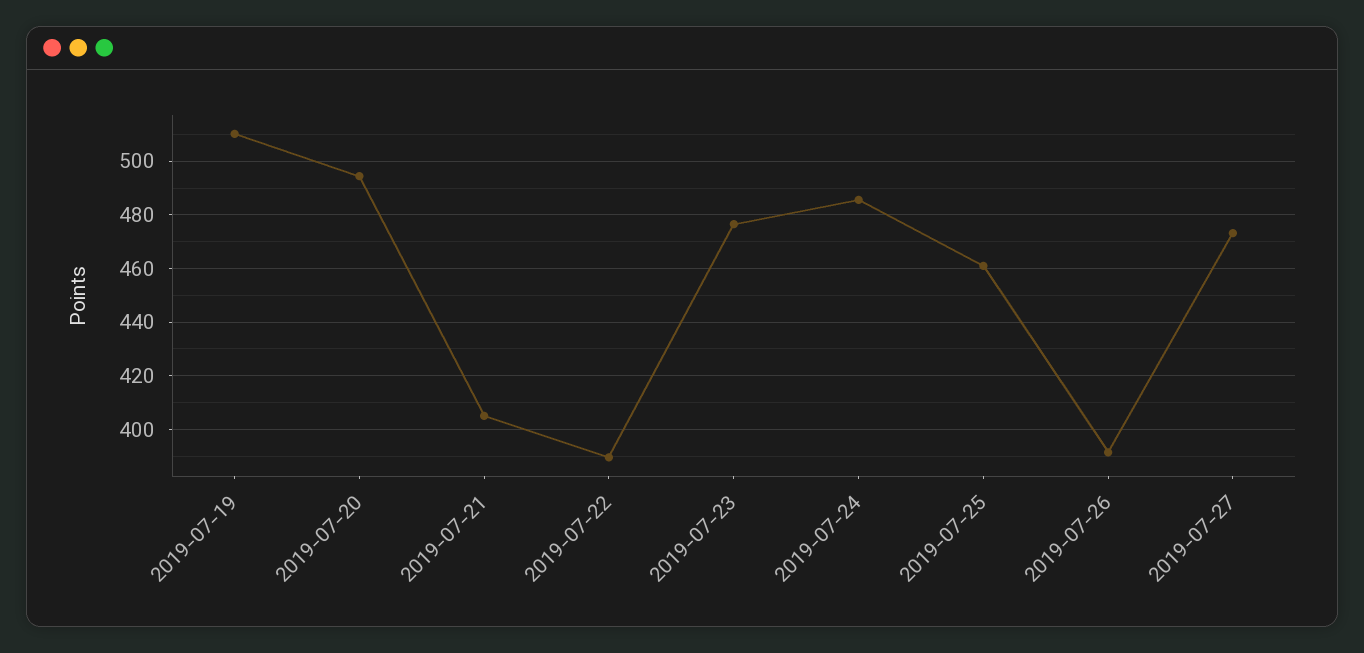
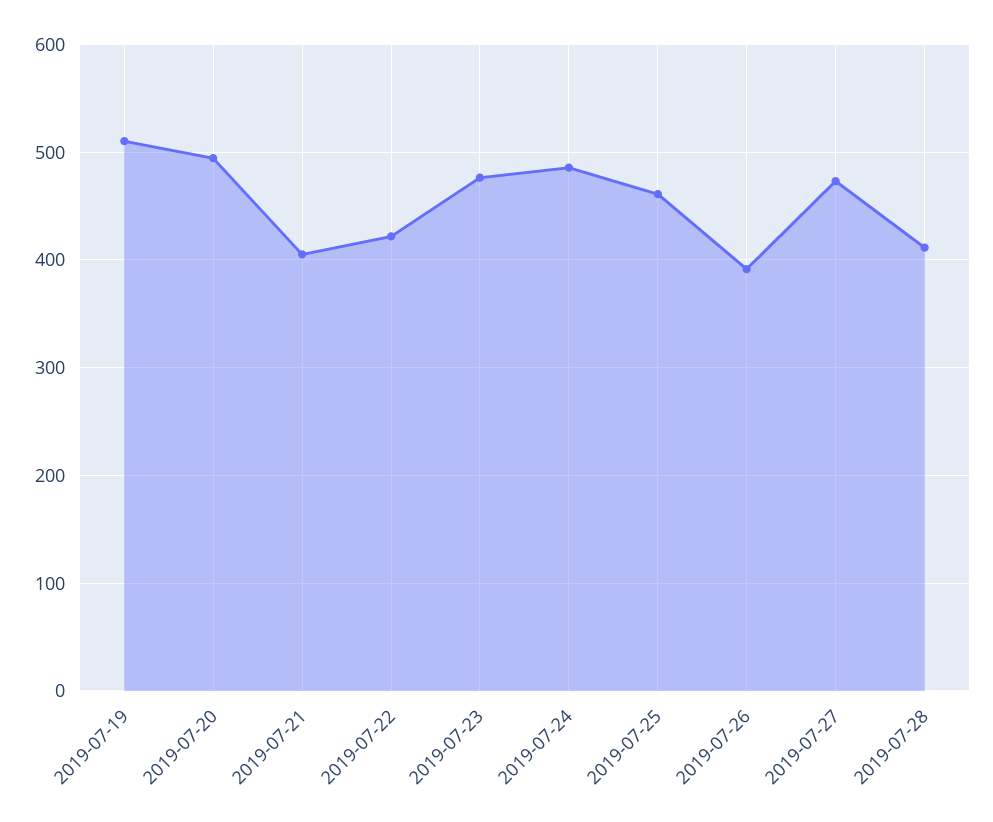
2019-07-22: 390 -> 420
2019-07-28: none -> 410

